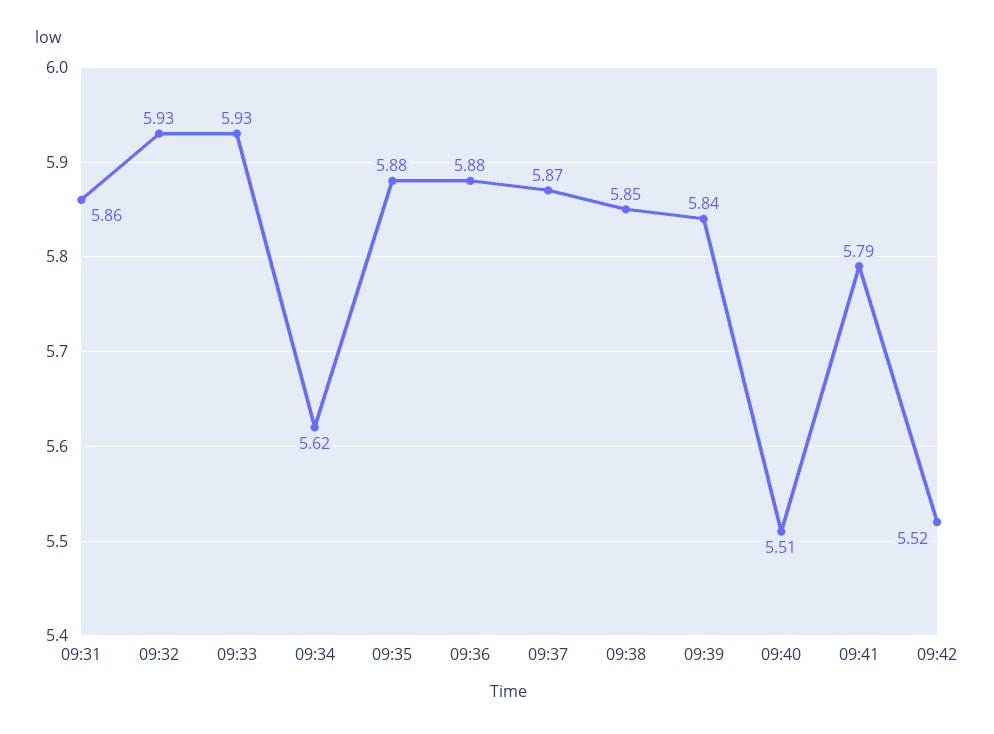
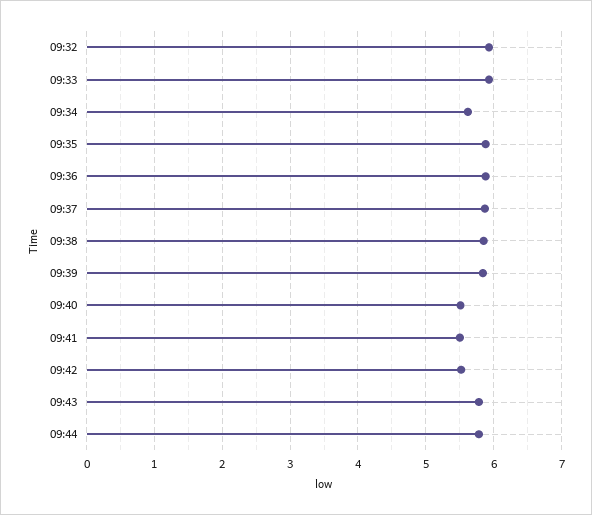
09:31: 5.86 -> none
09:41: 5.79 -> 5.5
09:43: none -> 5.8
09:44: none -> 5.8

